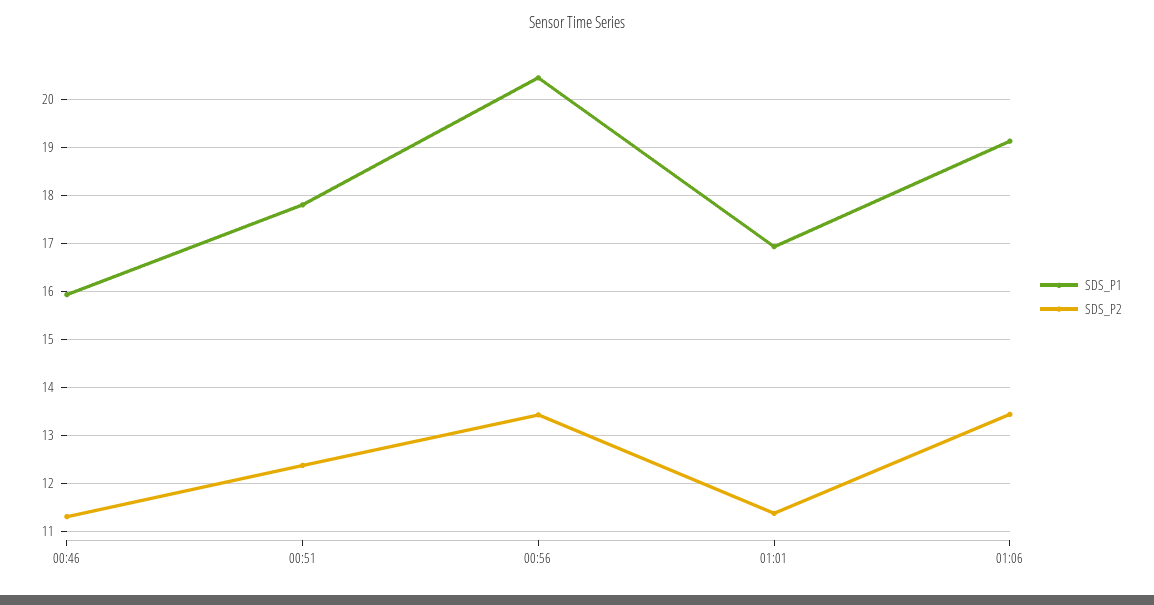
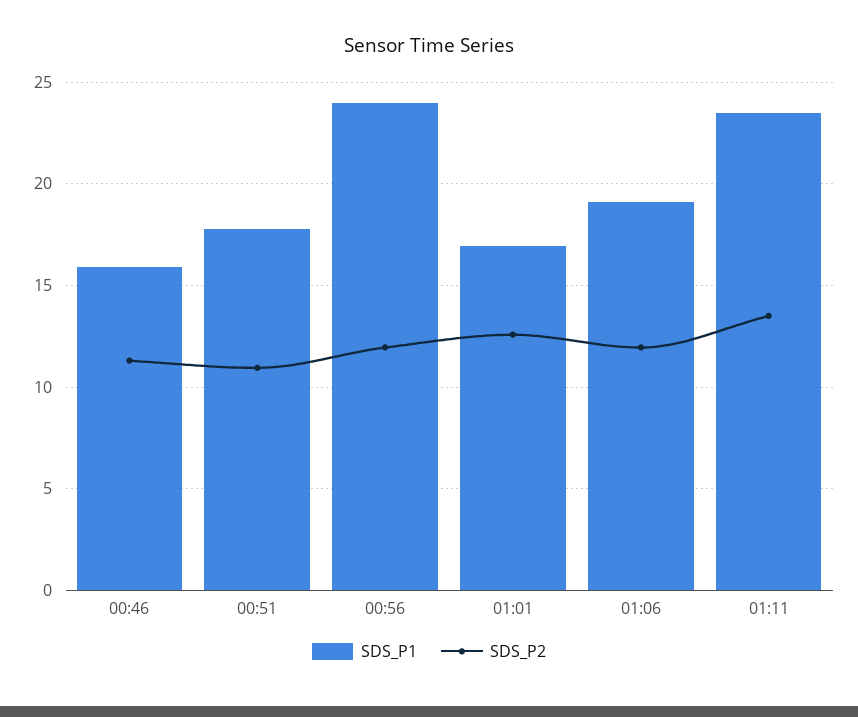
SDS_P2, 00:51: 12.4 -> 11
SDS_P1, 00:56: 20.4 -> 24
SDS_P2, 00:56: 13.4 -> 12
SDS_P2, 01:01: 11.4 -> 12.5
SDS_P2, 01:06: 13.4 -> 12
SDS_P1, 01:11: none -> 23.5
SDS_P2, 01:11: none -> 13.5

